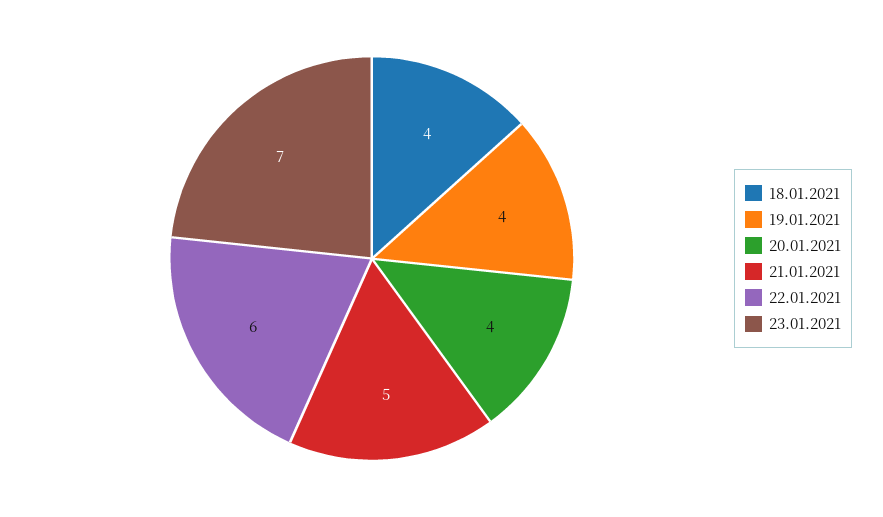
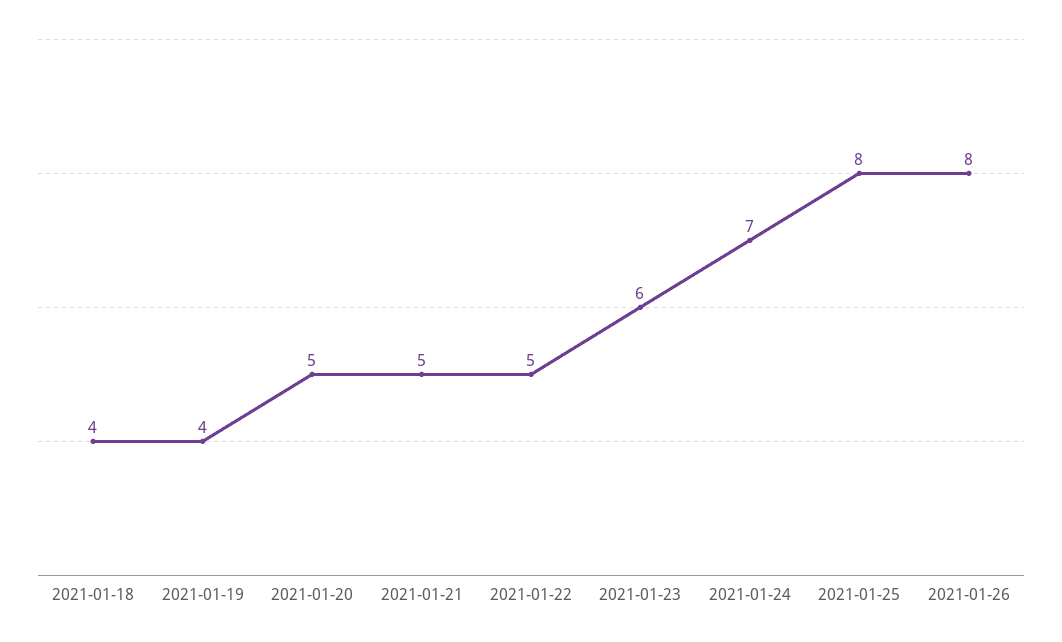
20.01.2021: 4 -> 5
22.01.2021: 6 -> 5
23.01.2021: 7 -> 6
2021-01-24: none -> 7
2021-01-25: none -> 8
2021-01-26: none -> 8

